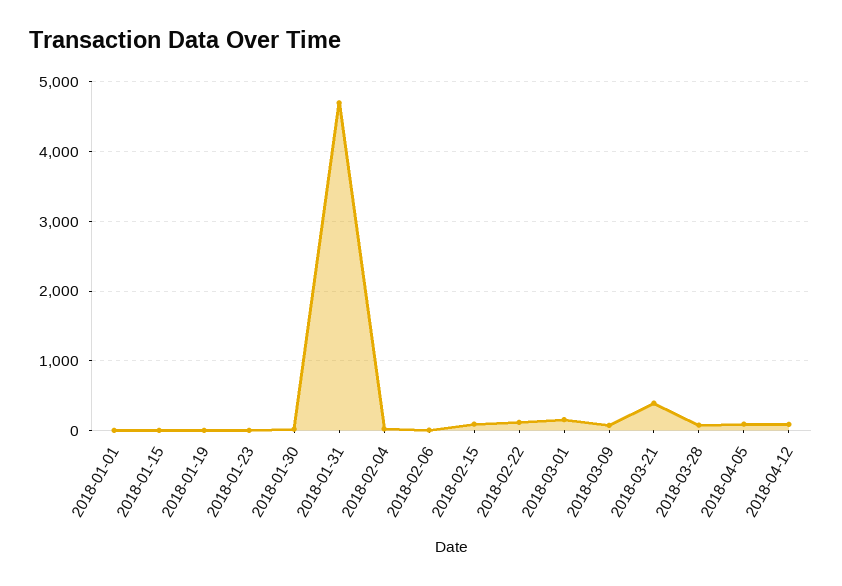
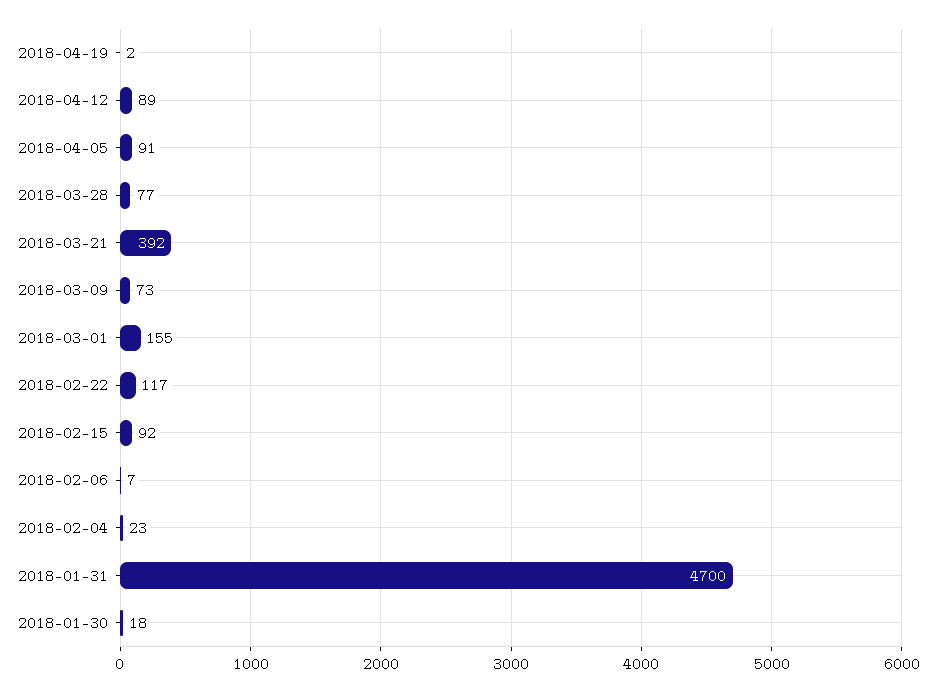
2018-01-01: 0 -> none
2018-01-15: 0 -> none
2018-01-19: 0 -> none
2018-01-23: 0 -> none
2018-04-19: none -> 2

